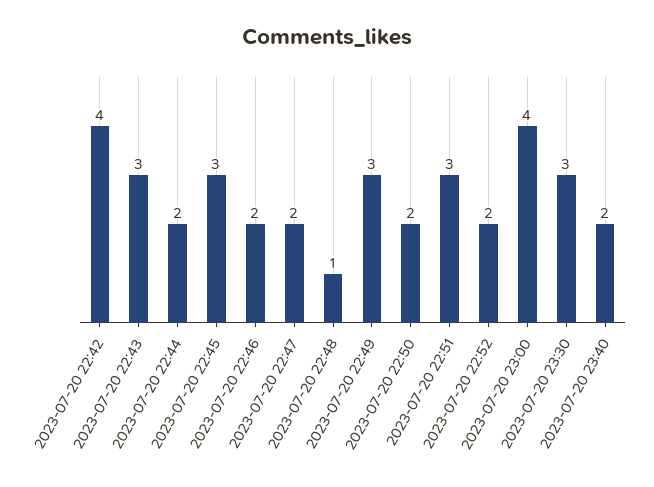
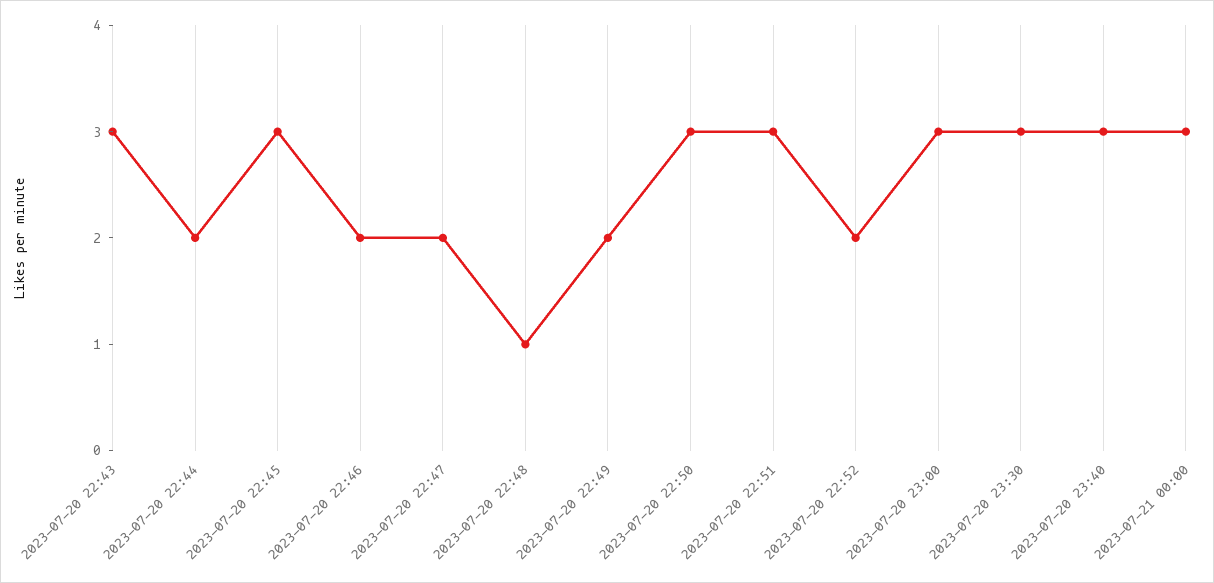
2023-07-20 22:42: 4 -> none
2023-07-20 22:49: 3 -> 2
2023-07-20 22:50: 2 -> 3
2023-07-20 23:00: 4 -> 3
2023-07-20 23:40: 2 -> 3
2023-07-21 00:00: none -> 3

